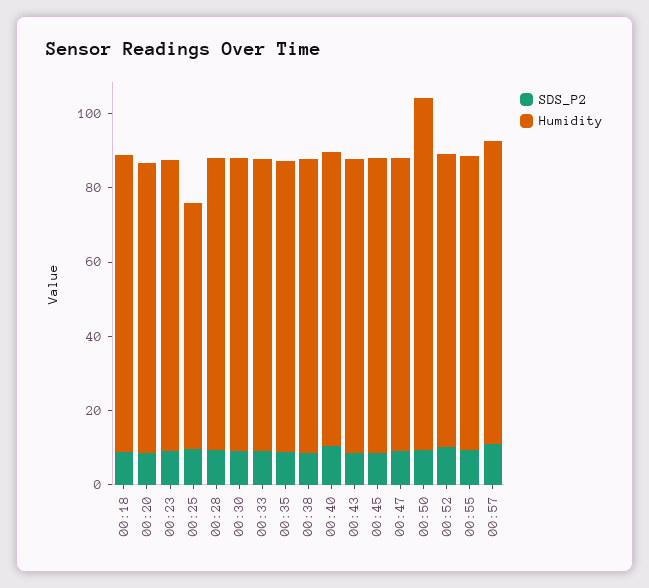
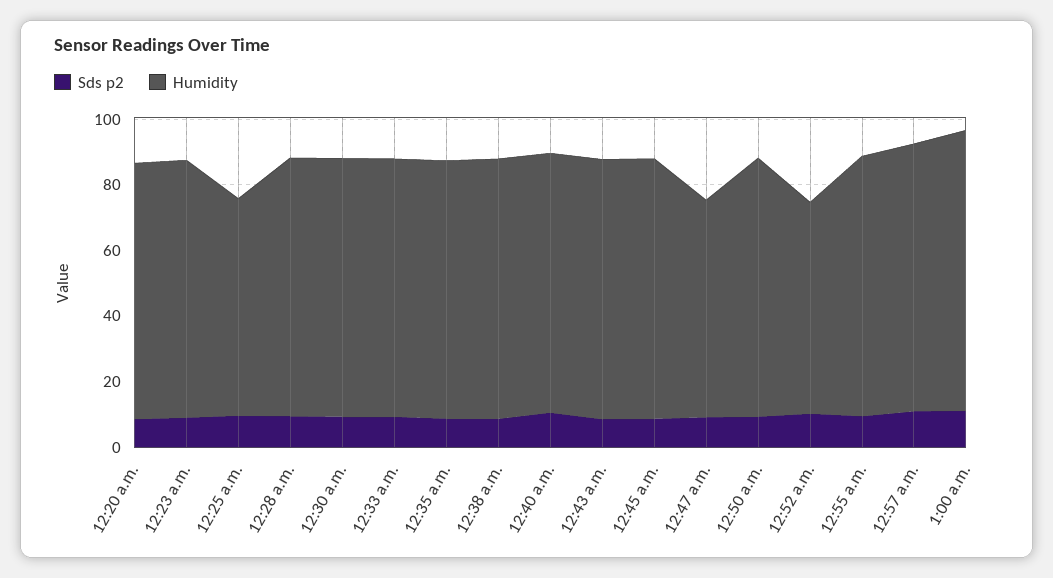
SDS_P2, 00:18: 10 -> none
Humidity, 00:18: 80 -> none
Humidity, 00:47: 80 -> 65
Humidity, 00:50: 95 -> 80
Humidity, 00:52: 80 -> 65
SDS_P2, 1:00 a.m.: none -> 10
Humidity, 1:00 a.m.: none -> 85

